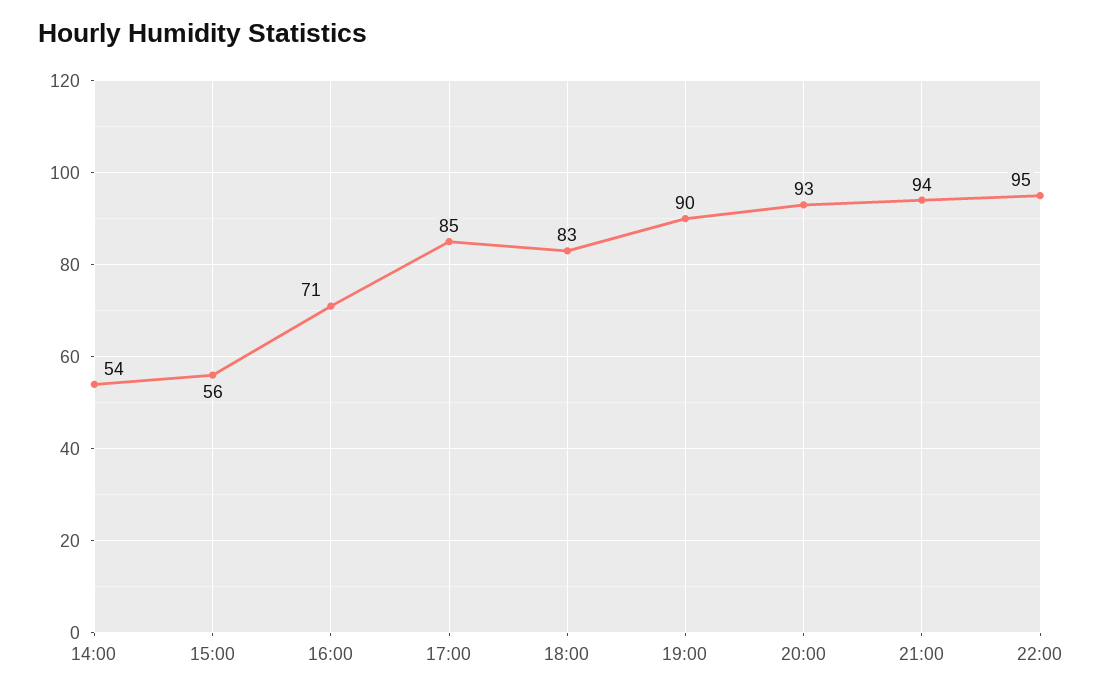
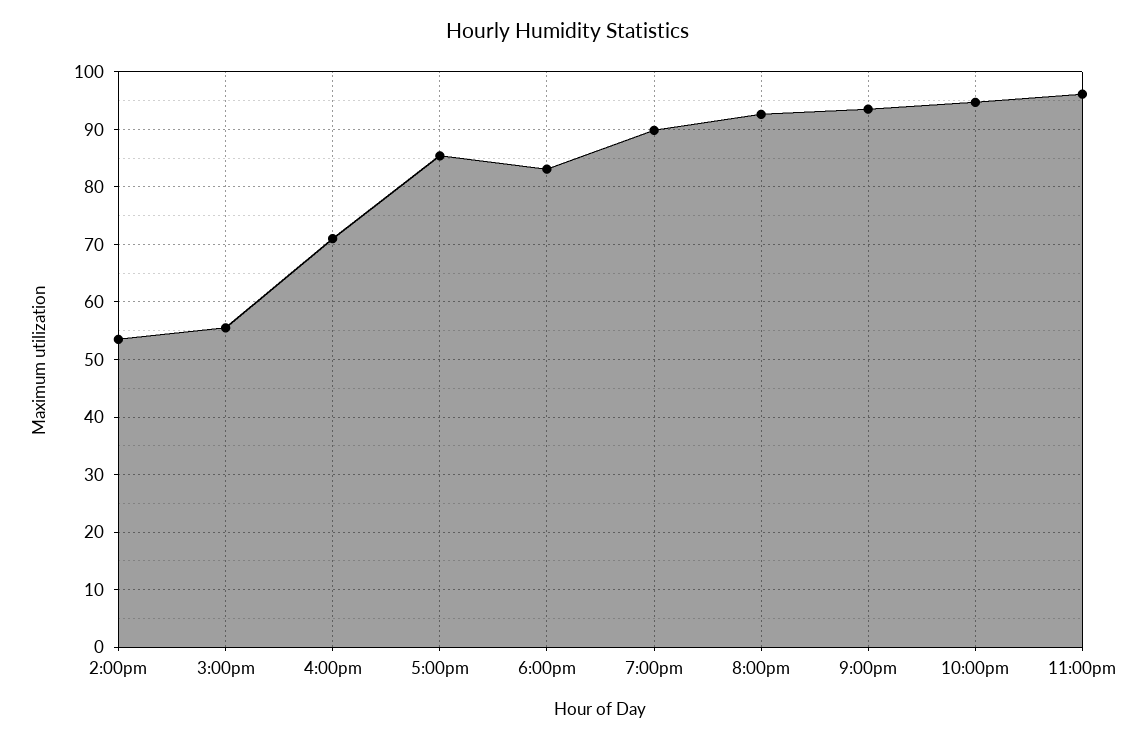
11:00pm: none -> 96

